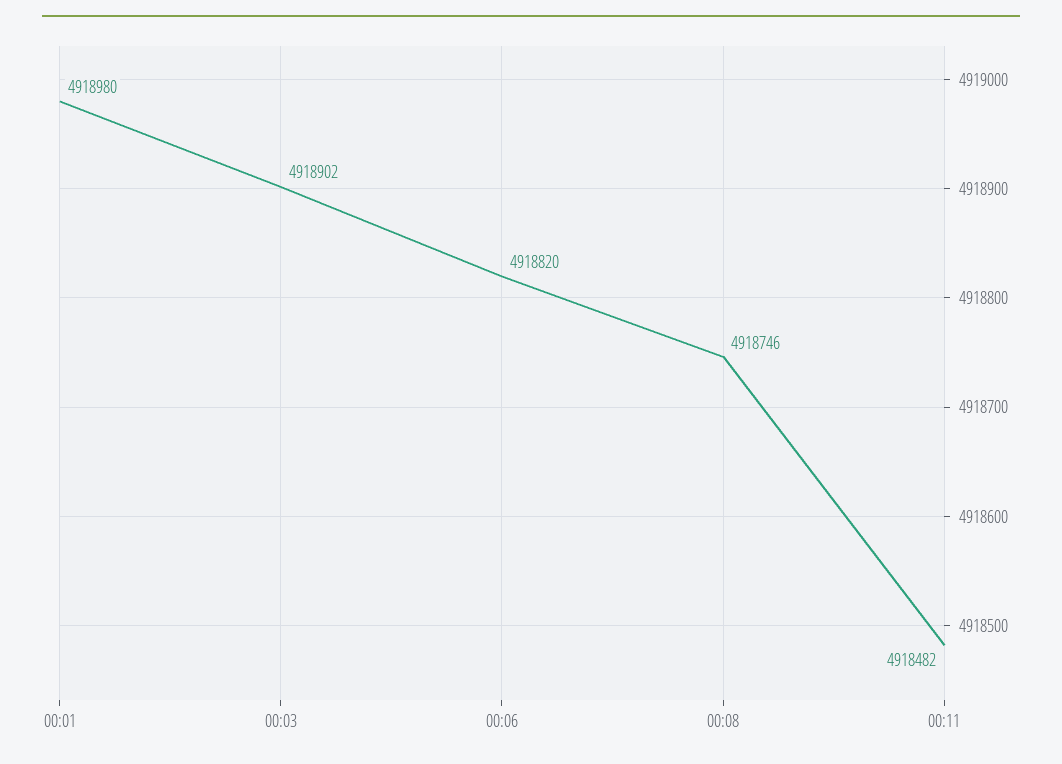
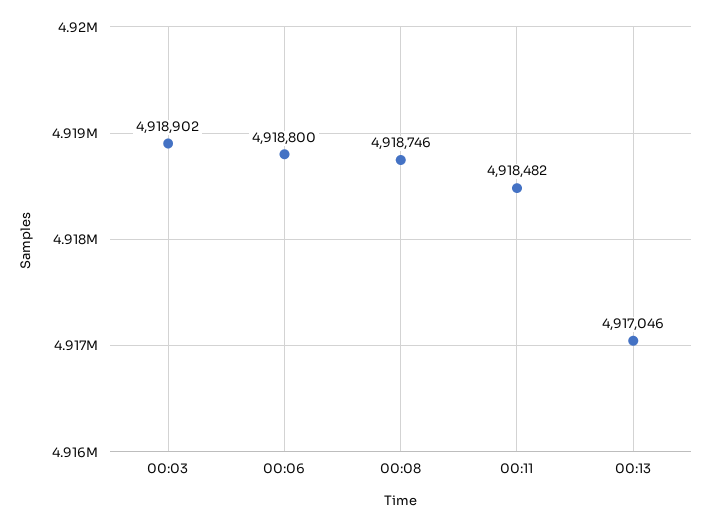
00:01: 4918980 -> none
00:06: 4918820 -> 4918800
00:13: none -> 4917046

